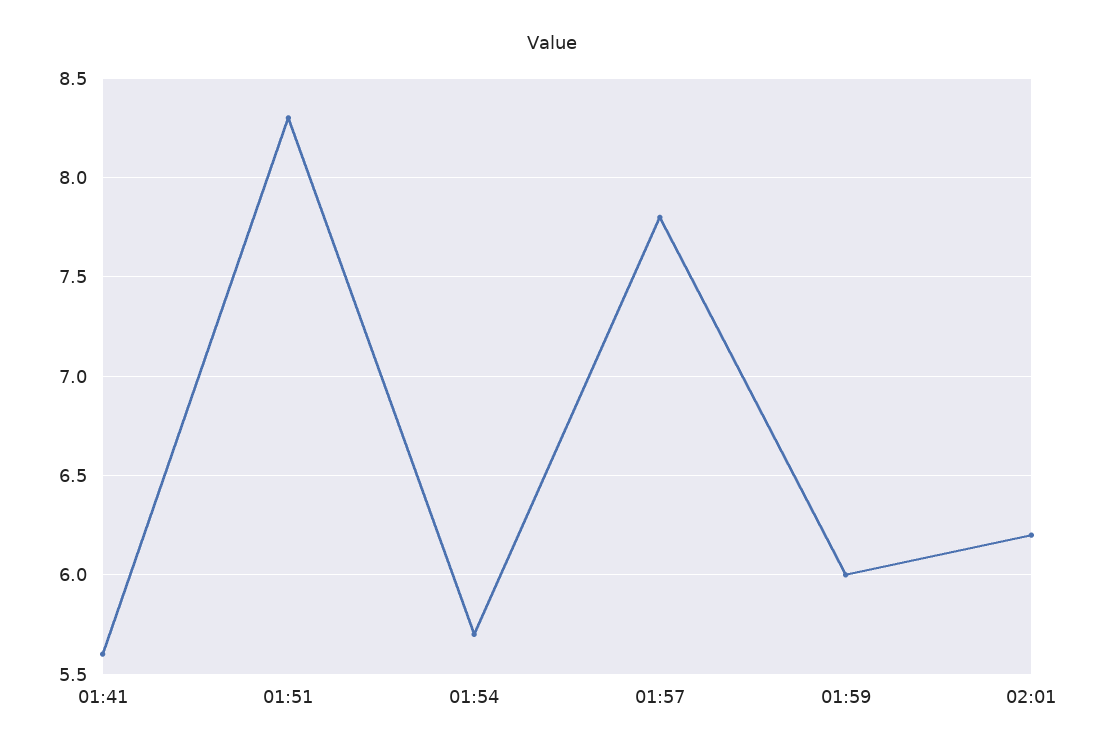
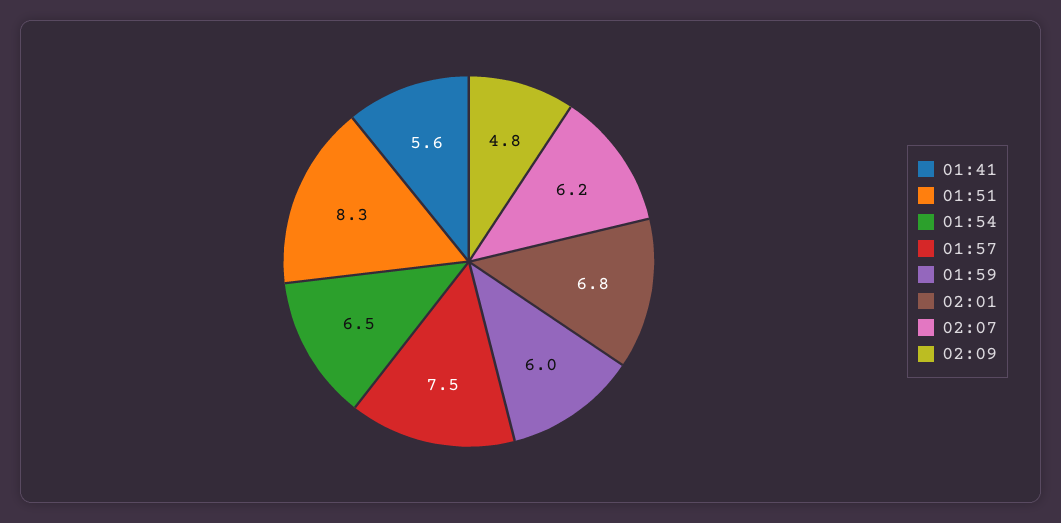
01:54: 5.7 -> 6.5
01:57: 7.8 -> 7.5
02:01: 6.2 -> 6.8
02:07: none -> 6.2
02:09: none -> 4.8

